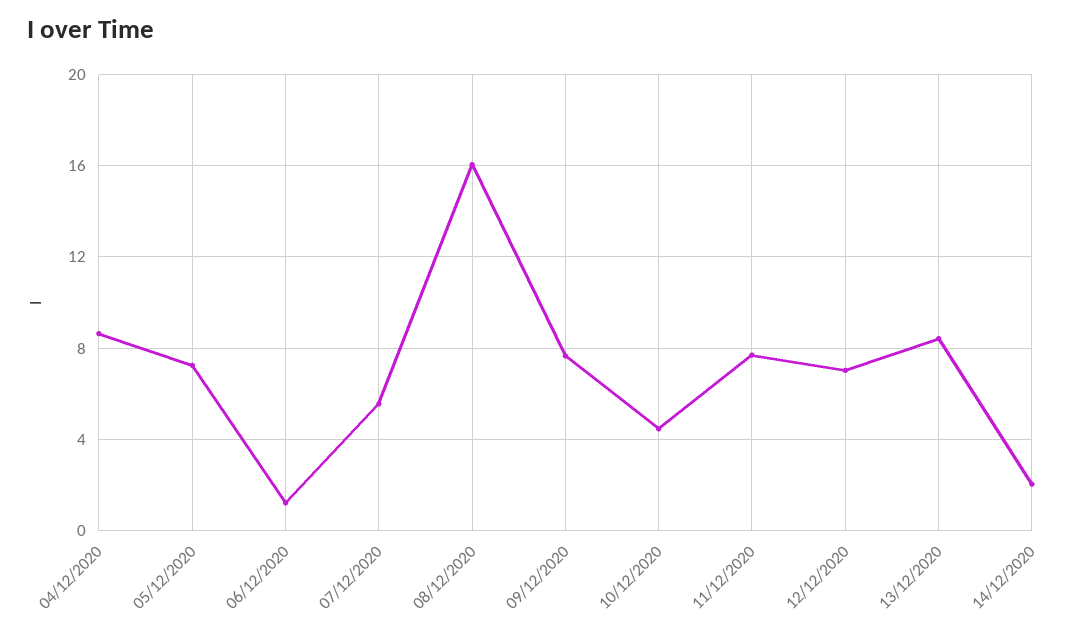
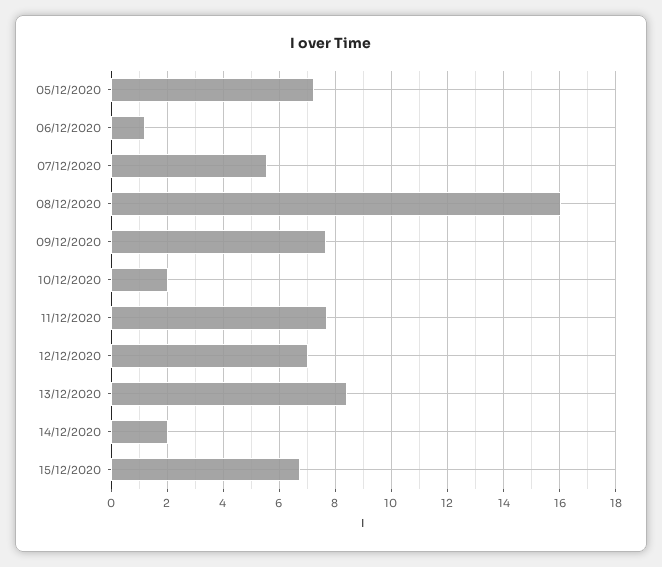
04/12/2020: 8.5 -> none
10/12/2020: 4.5 -> 2
15/12/2020: none -> 6.75

